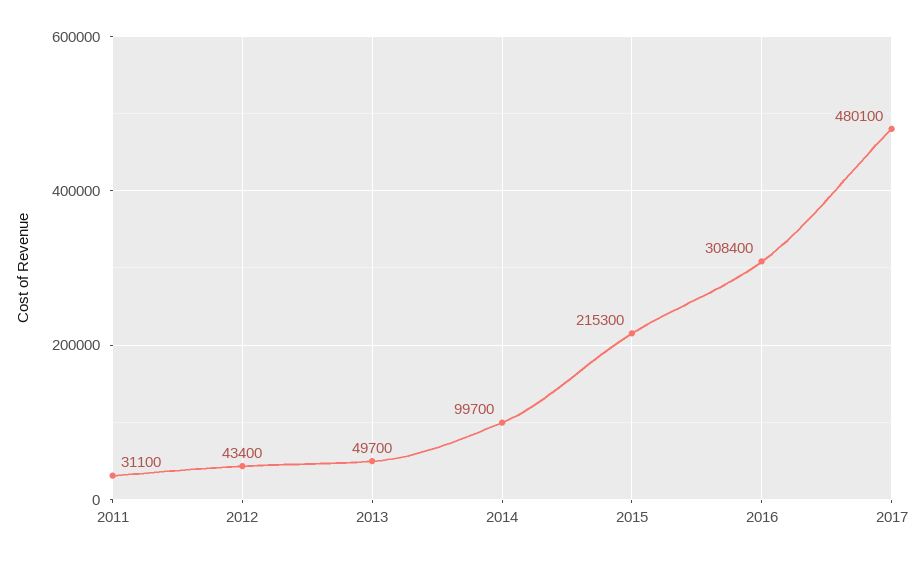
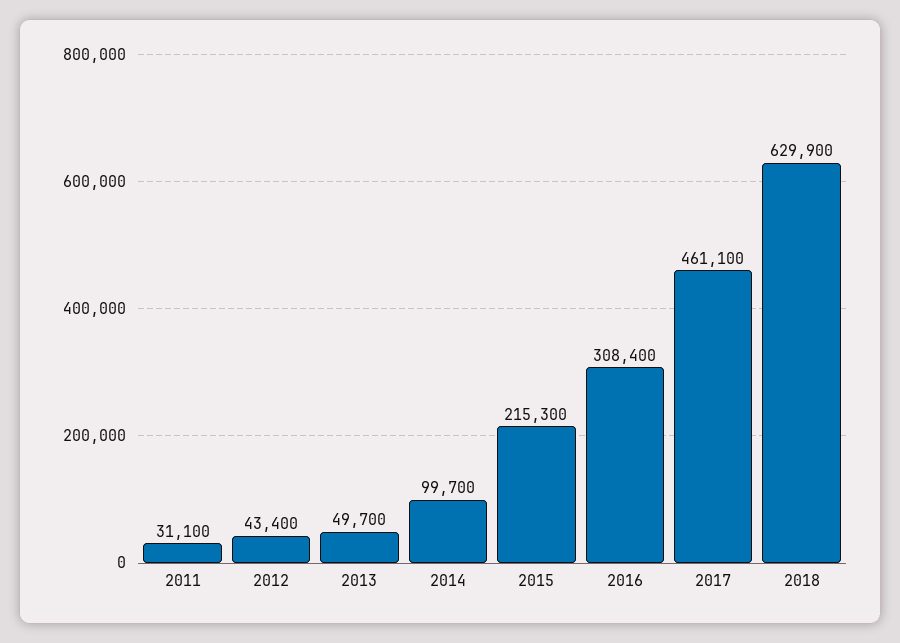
2017: 480100 -> 461100
2018: none -> 629900

